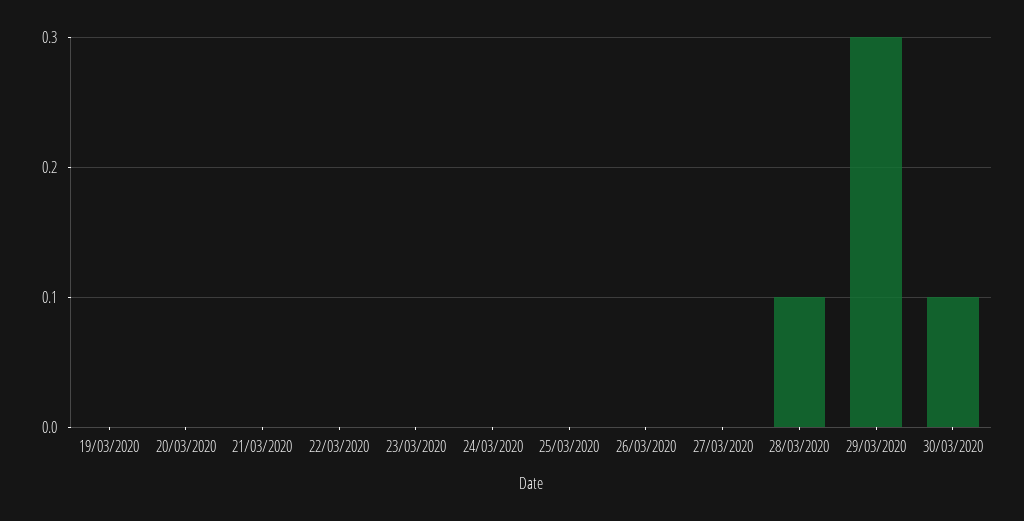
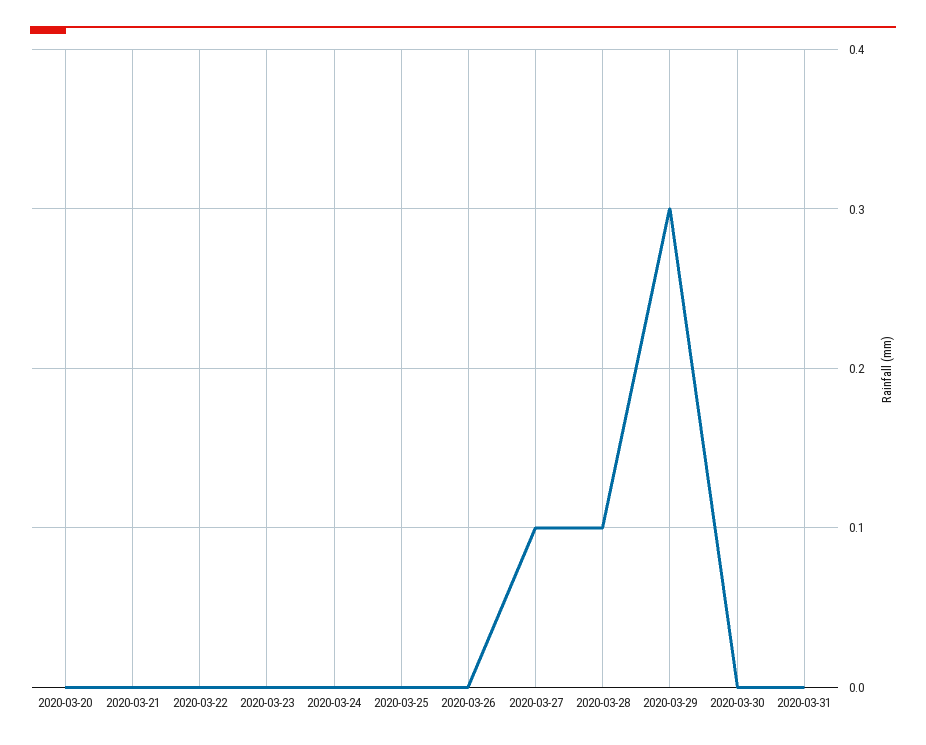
19/03/2020: 0 -> none
27/03/2020: 0 -> 0.1
30/03/2020: 0.1 -> 0
2020-03-31: none -> 0

